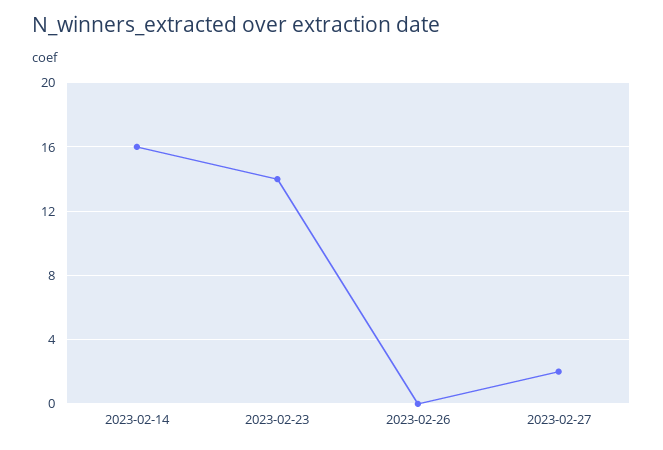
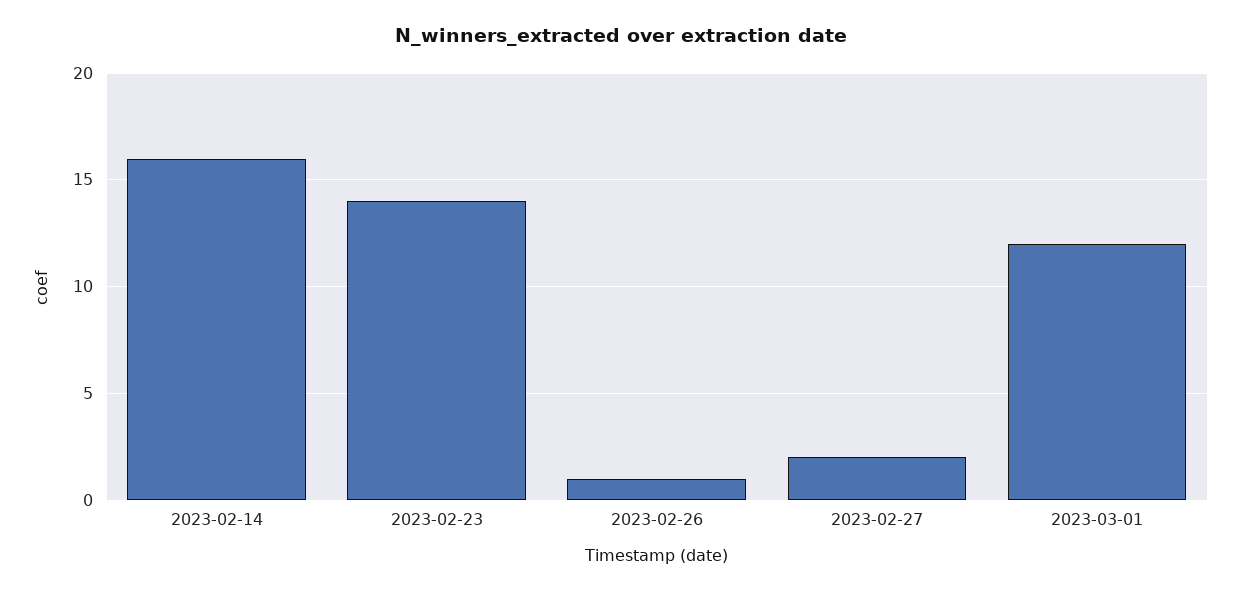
2023-02-26: 0 -> 1
2023-03-01: none -> 12

